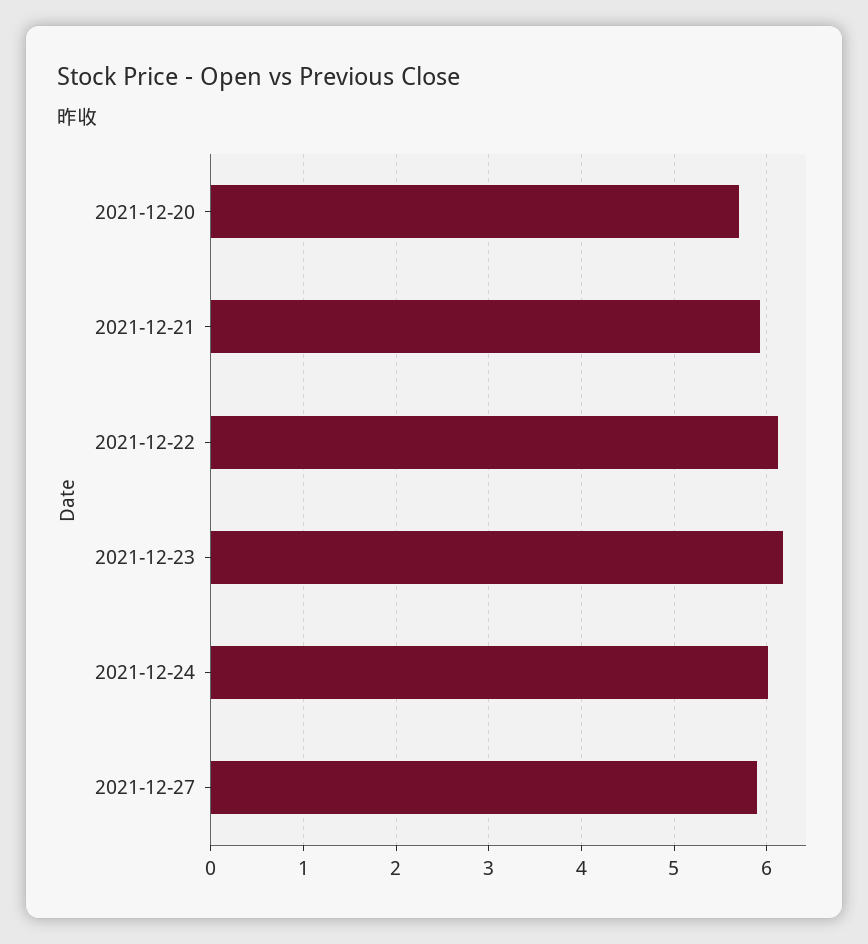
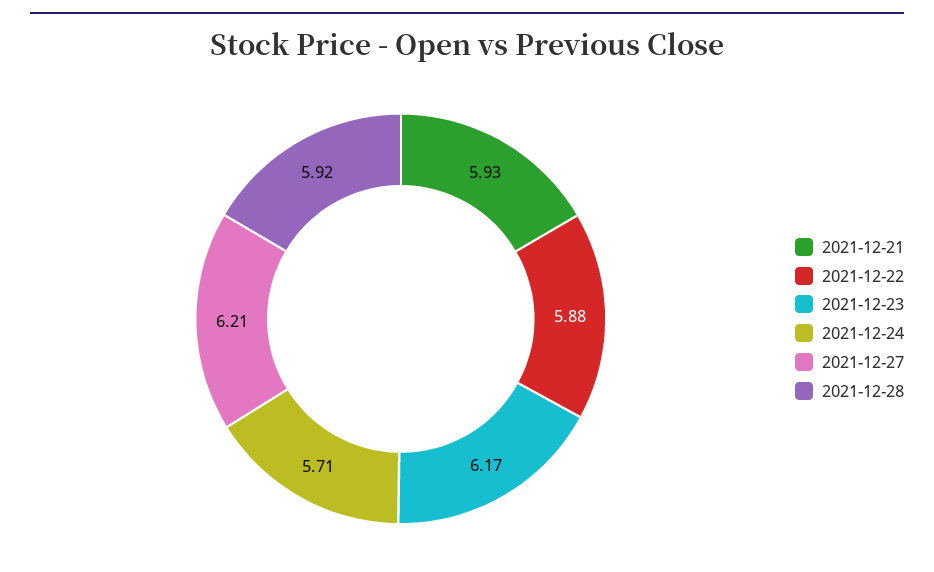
2021-12-20: 5.7 -> none
2021-12-22: 6.1 -> 5.88
2021-12-24: 6 -> 5.71
2021-12-27: 5.9 -> 6.21
2021-12-28: none -> 5.92

